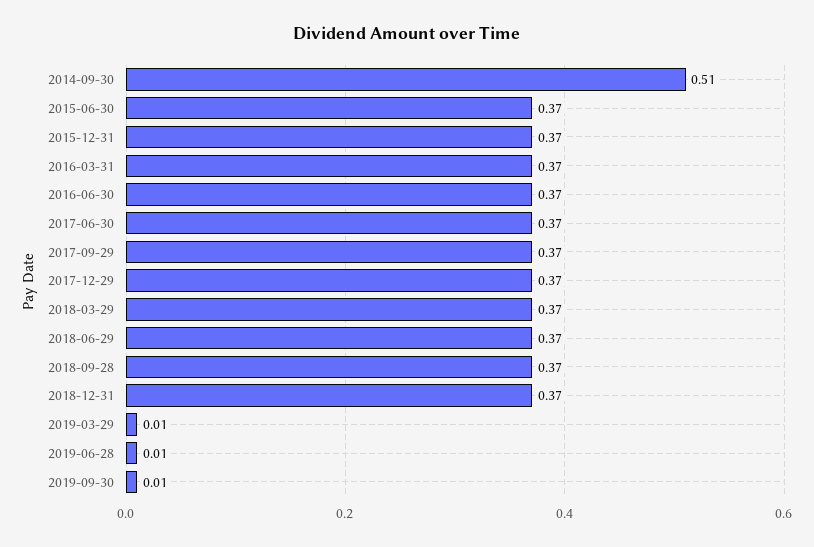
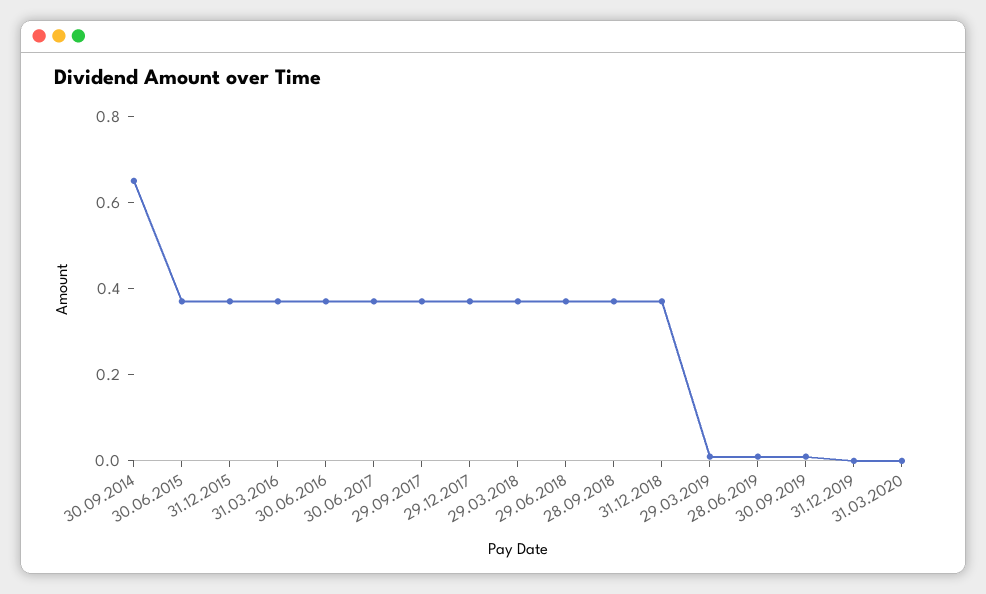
2014-09-30: 0.51 -> 0.65
31.12.2019: none -> 0
31.03.2020: none -> 0

